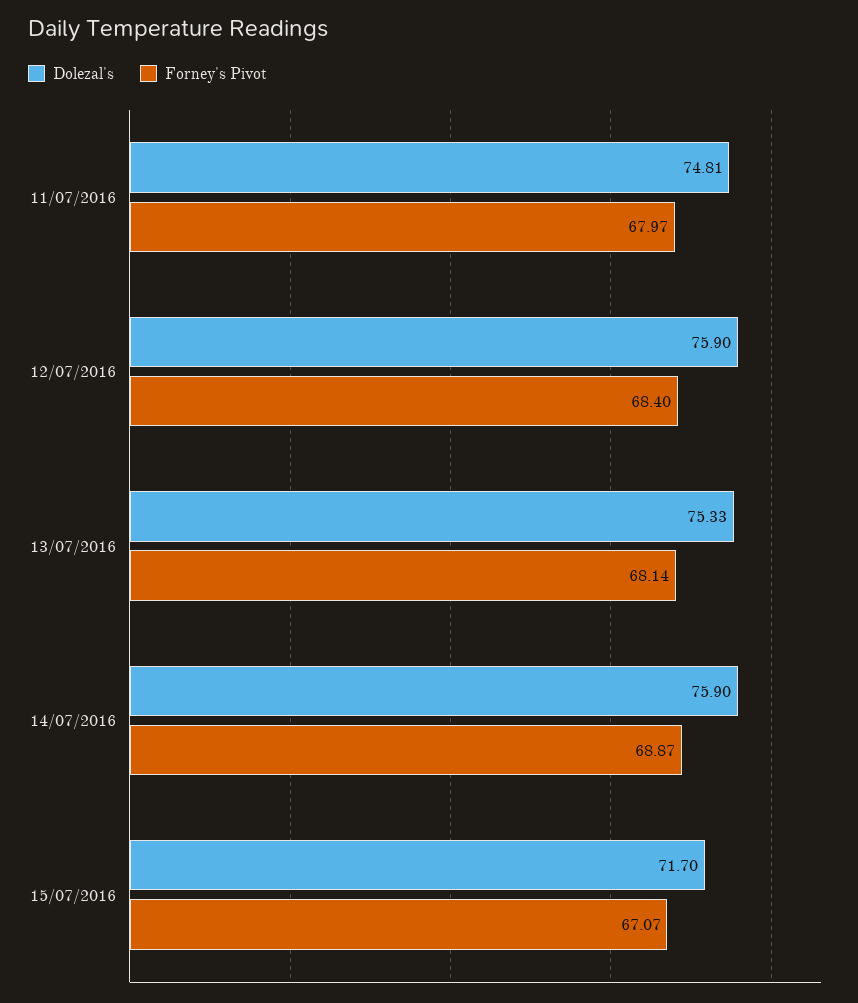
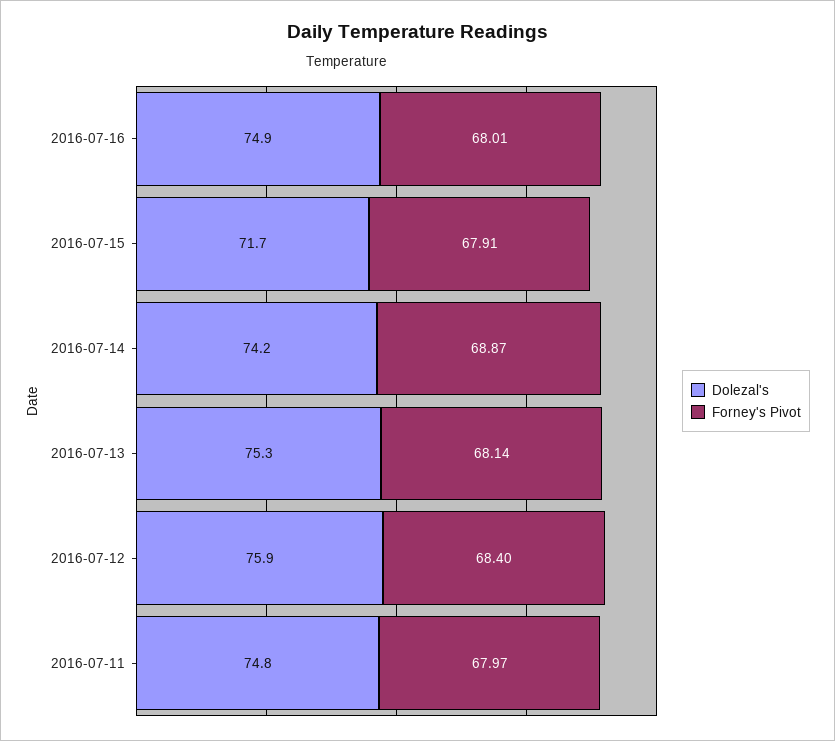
Dolezal's, 14/07/2016: 75.9 -> 74.2
Forney's Pivot, 15/07/2016: 67.07 -> 67.91
Dolezal's, 2016-07-16: none -> 74.9
Forney's Pivot, 2016-07-16: none -> 68.01

